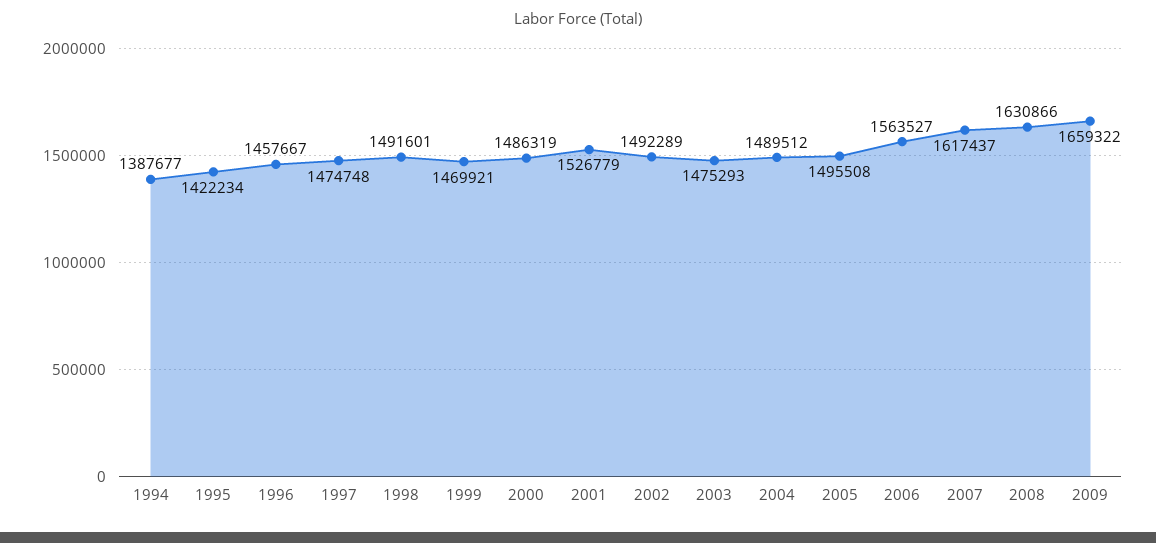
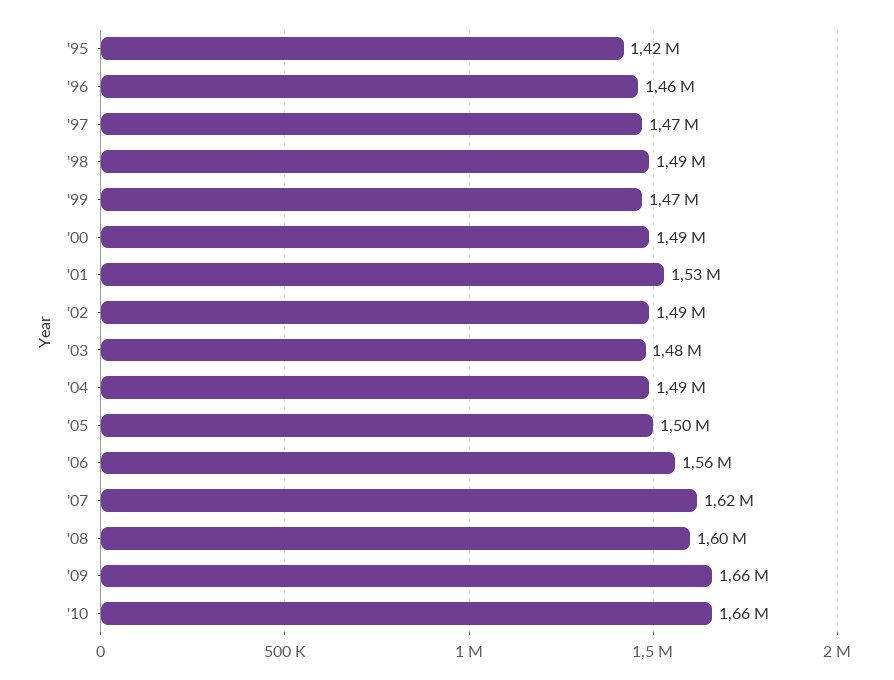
1994: 1387677 -> none
2008: 1630866 -> 1600000
'10: none -> 1660000

